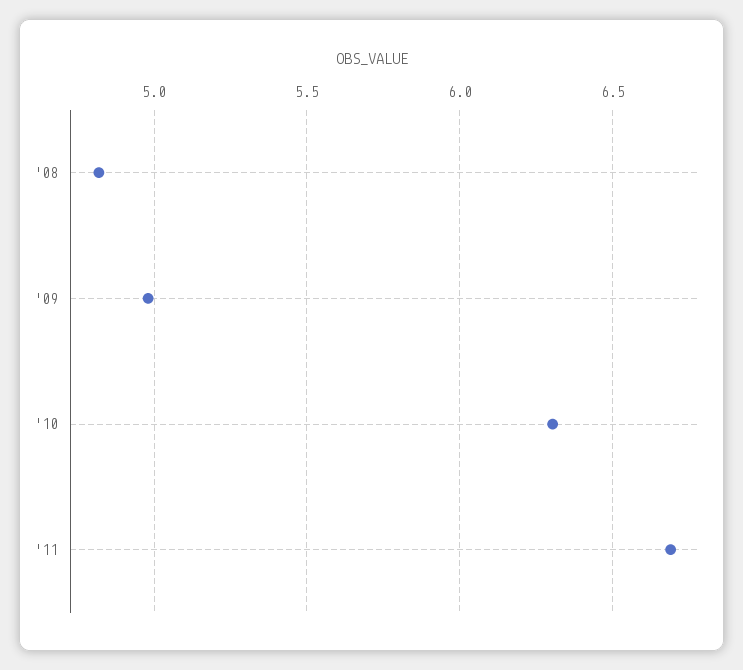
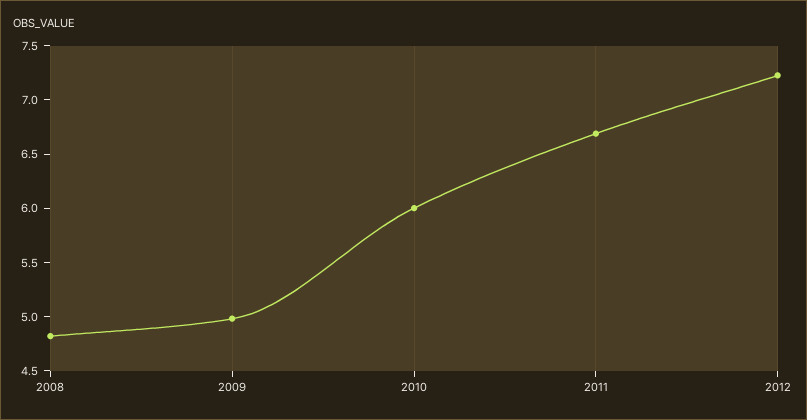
'10: 6.3 -> 6
2012: none -> 7.2

